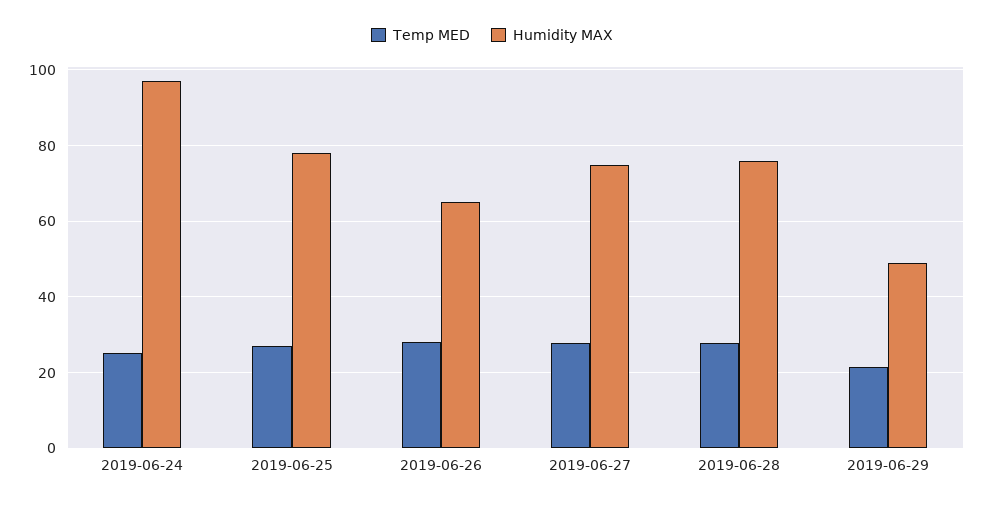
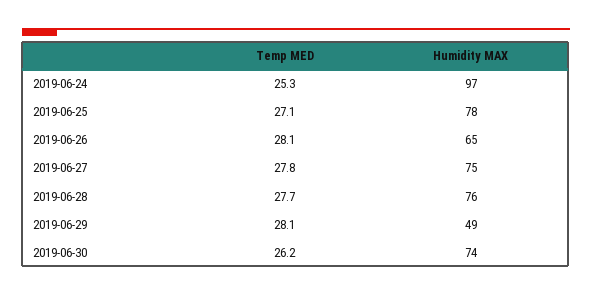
Temp MED, 2019-06-29: 22 -> 28.1
Temp MED, 2019-06-30: none -> 26.2
Humidity MAX, 2019-06-30: none -> 74

